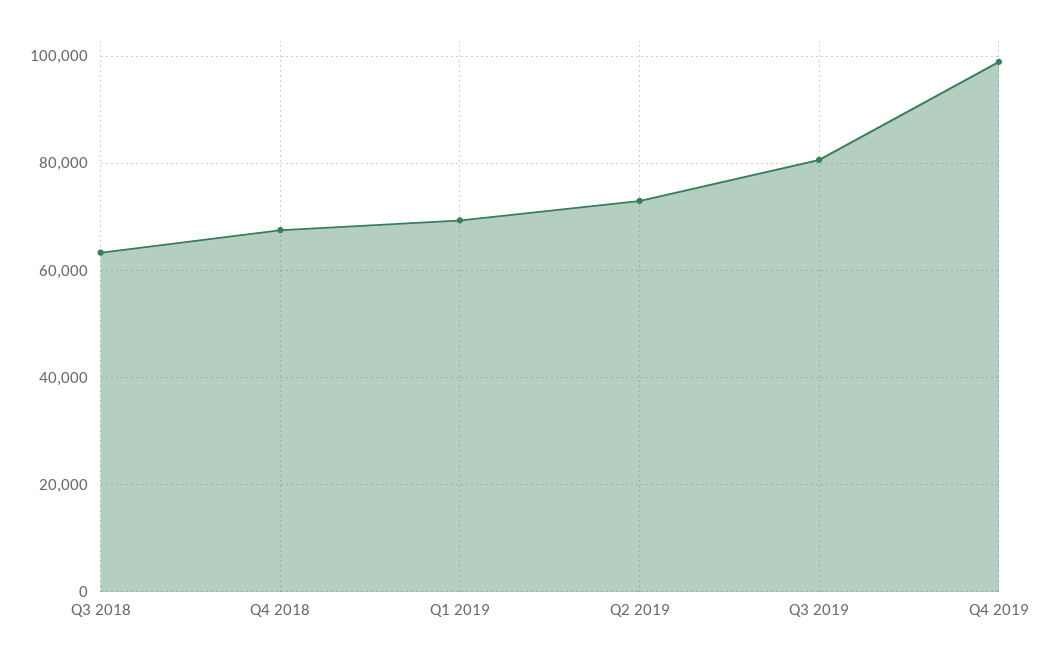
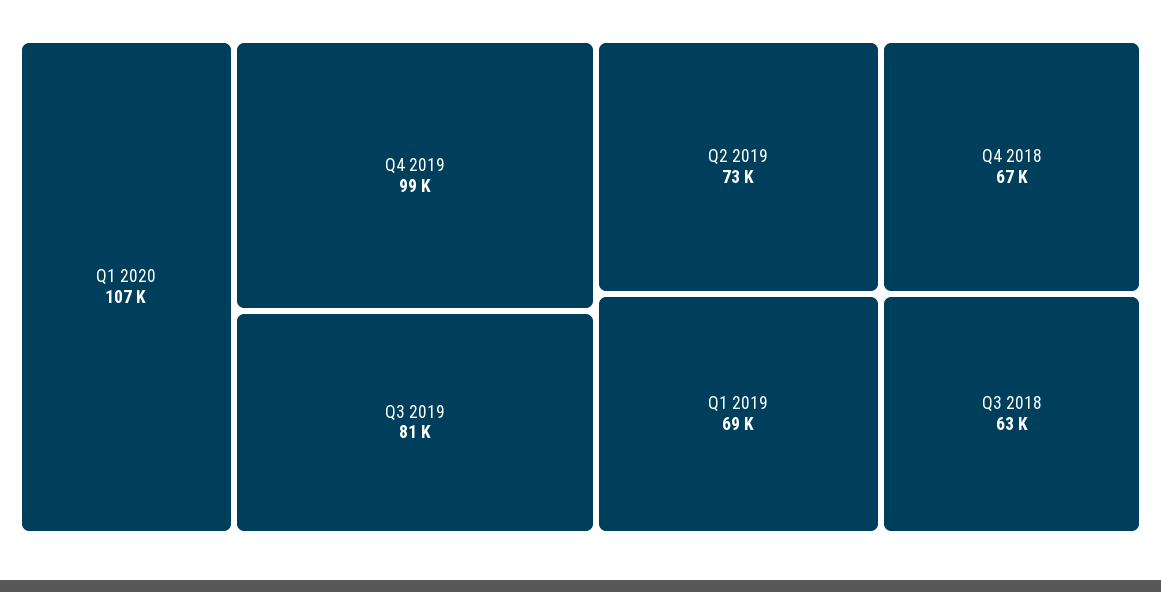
Q1 2020: none -> 107000

